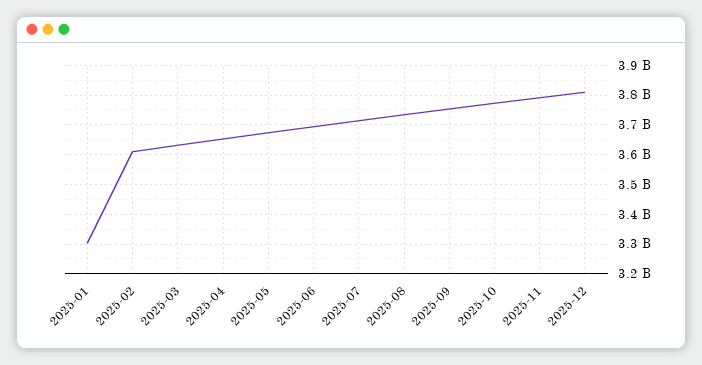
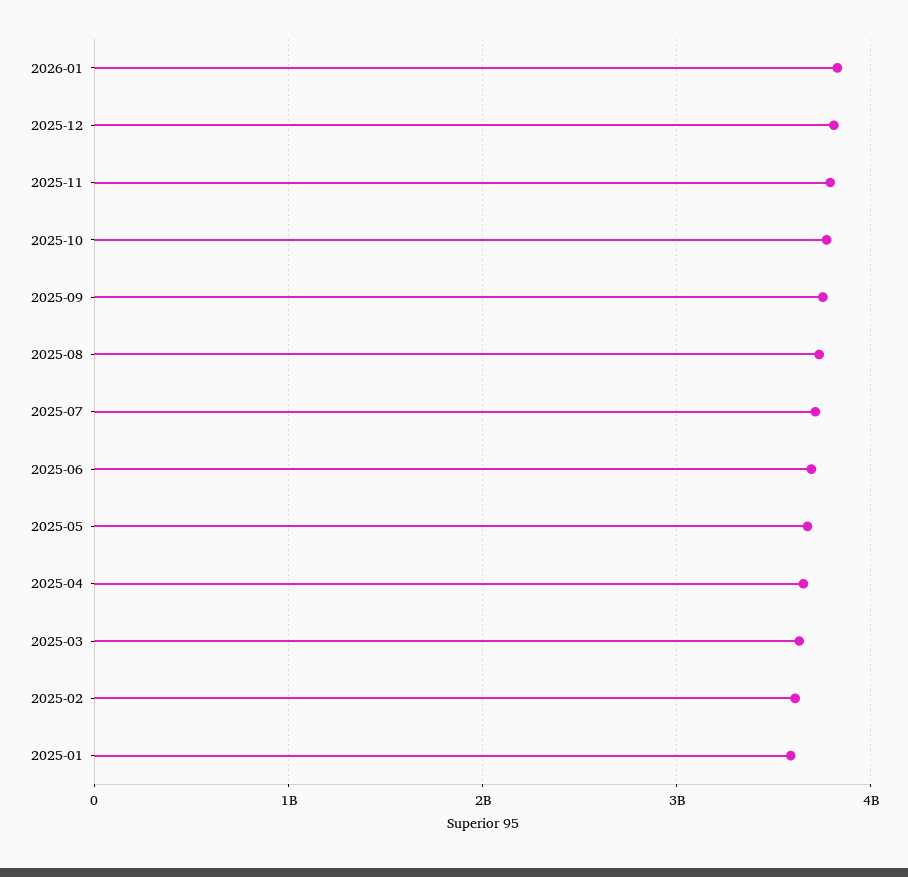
2025-01: 3300000000 -> 3600000000
2026-01: none -> 3800000000

